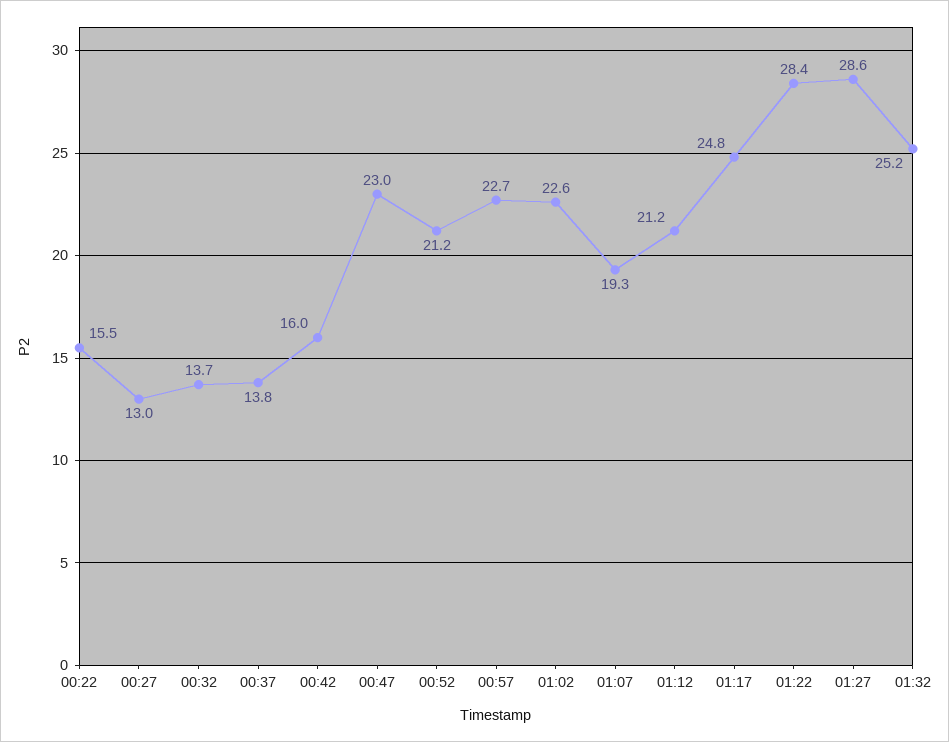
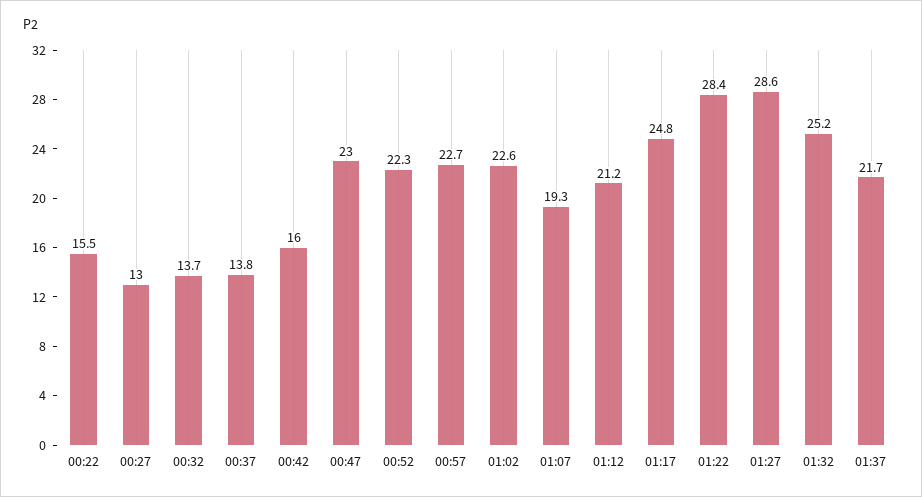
00:52: 21.2 -> 22.3
01:37: none -> 21.7

